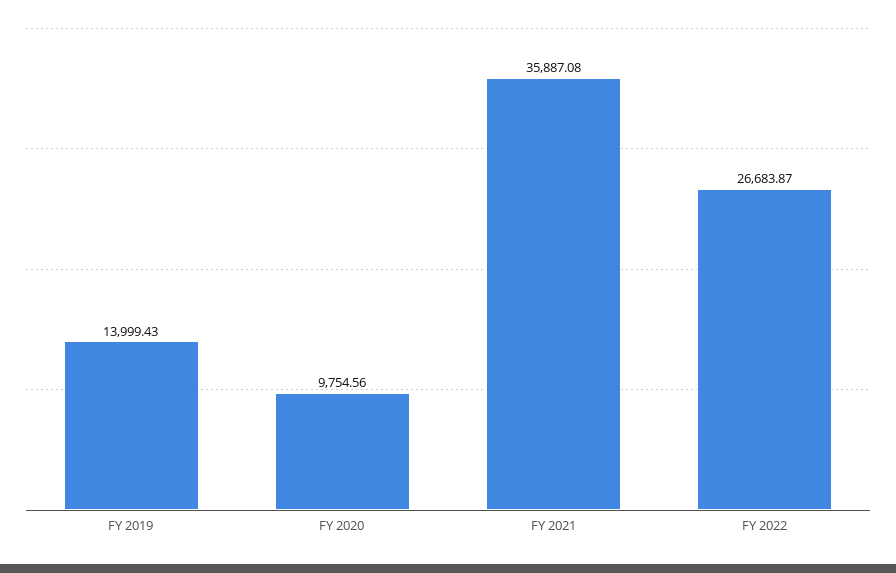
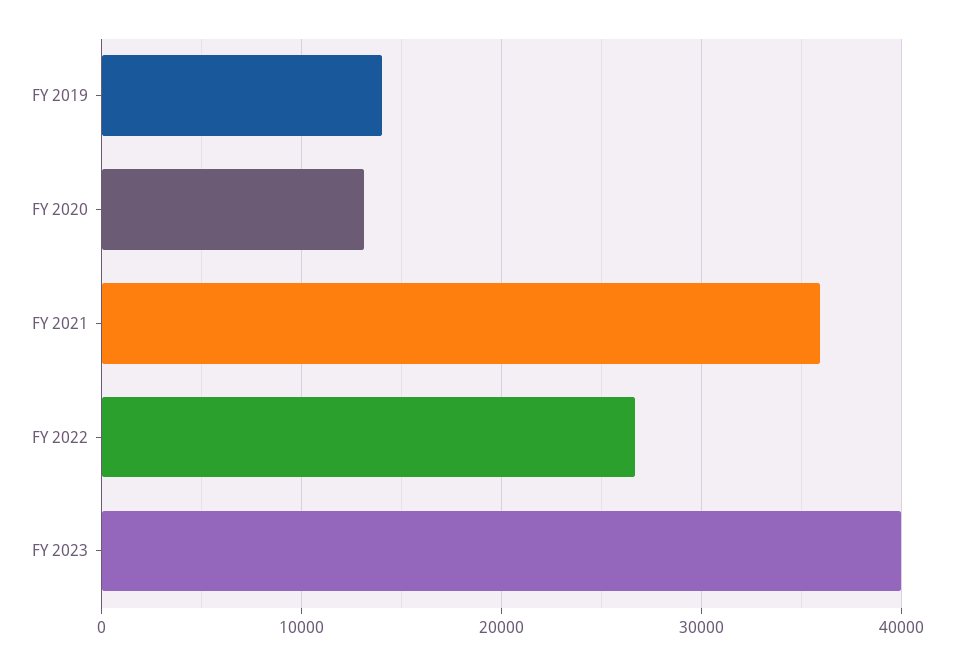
FY 2020: 9754.56 -> 13000
FY 2023: none -> 40000

